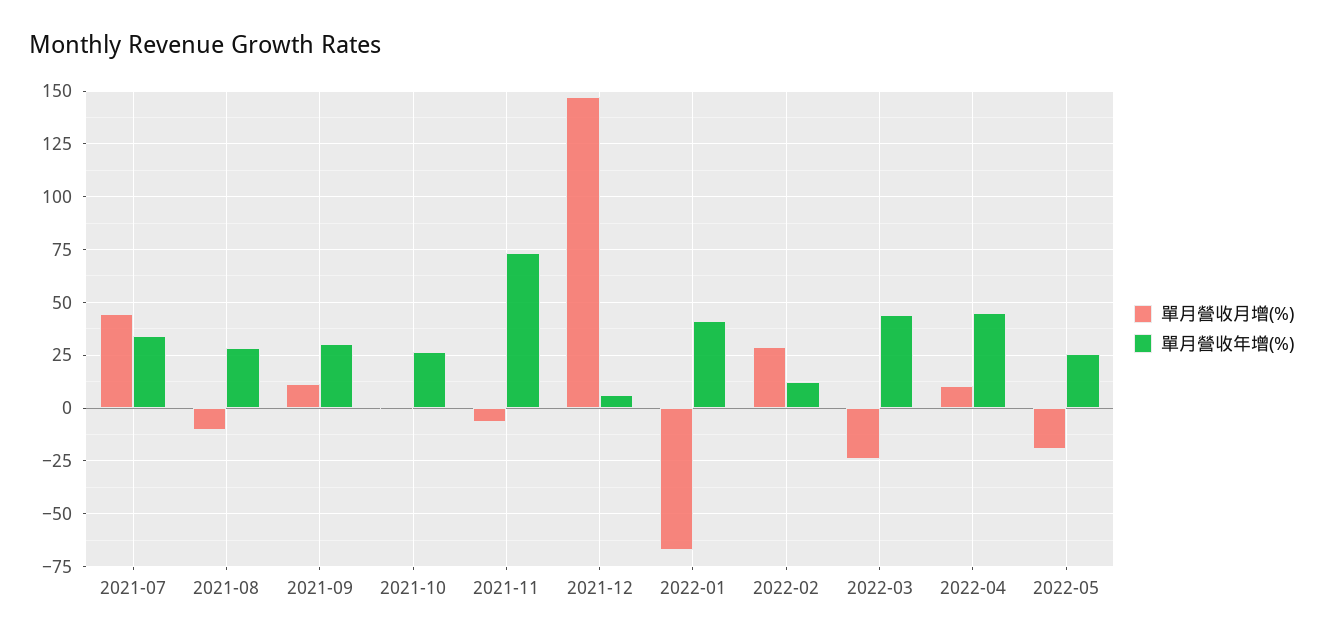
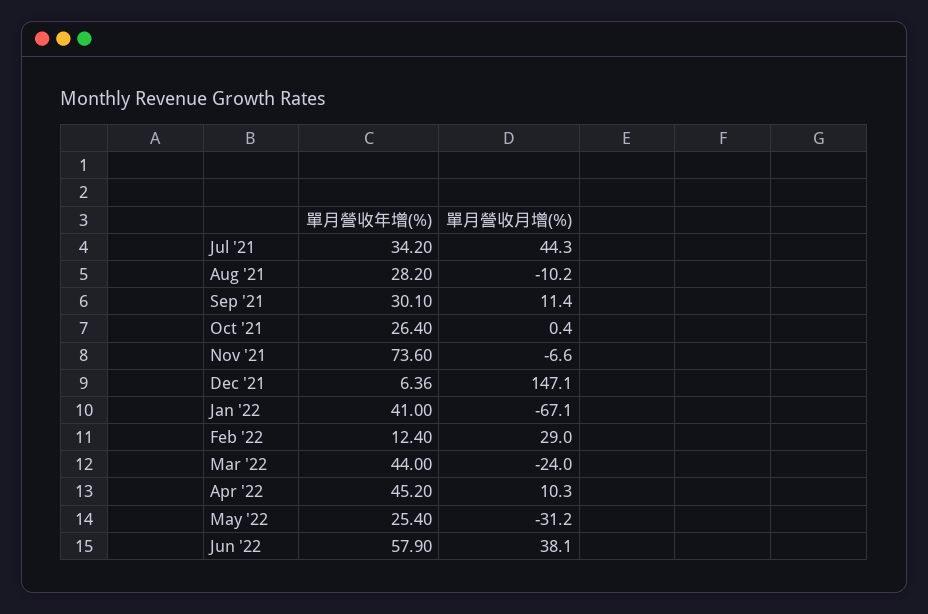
單月營收月增(%), 2022-05: -20 -> -31.2
單月營收年增(%), Jun '22: none -> 57.9
單月營收月增(%), Jun '22: none -> 38.1

